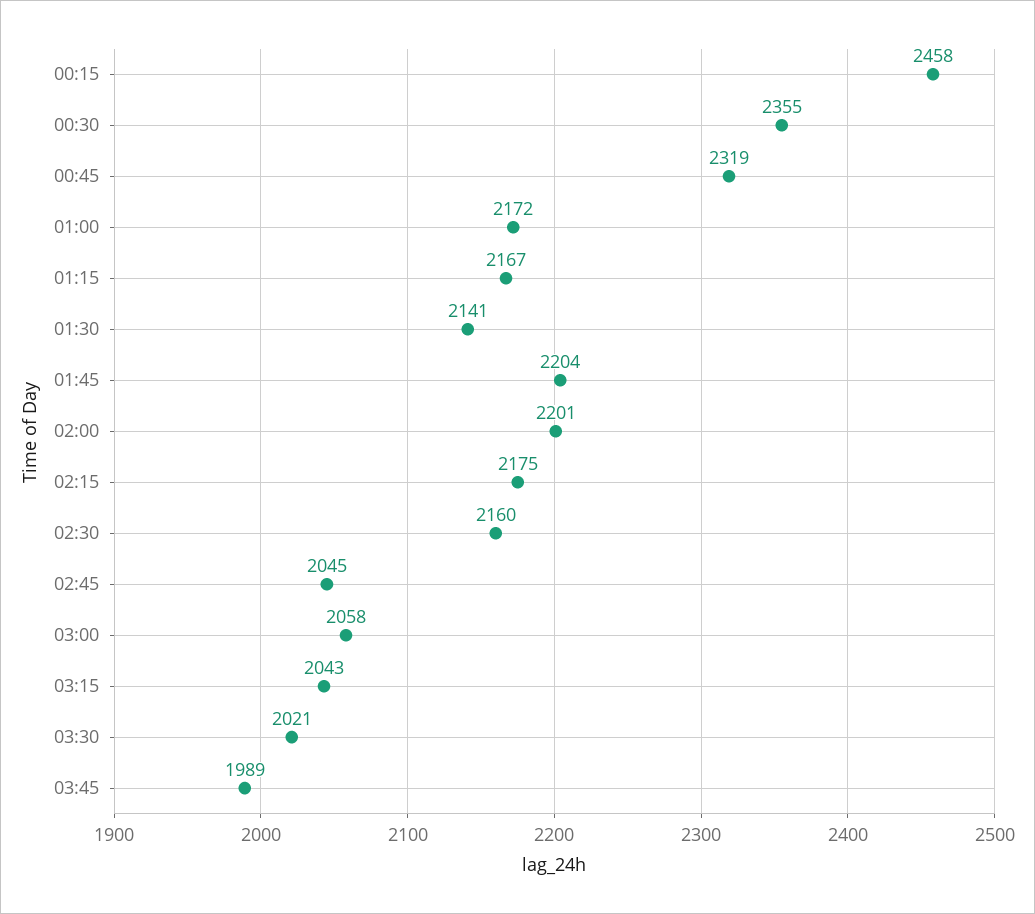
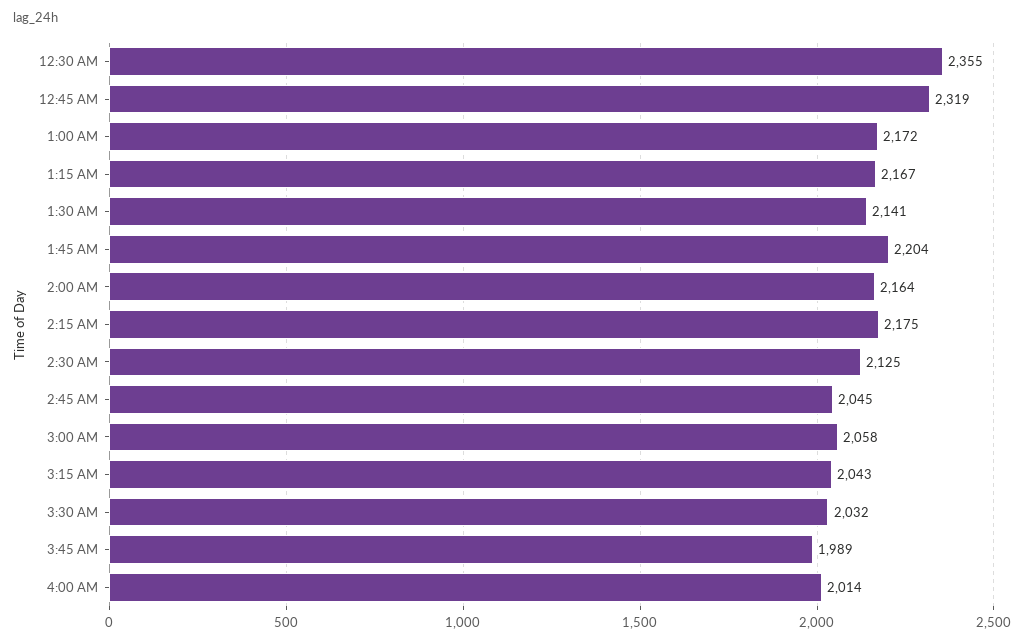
00:15: 2458 -> none
02:00: 2201 -> 2164
02:30: 2160 -> 2125
03:30: 2021 -> 2032
4:00 AM: none -> 2014

